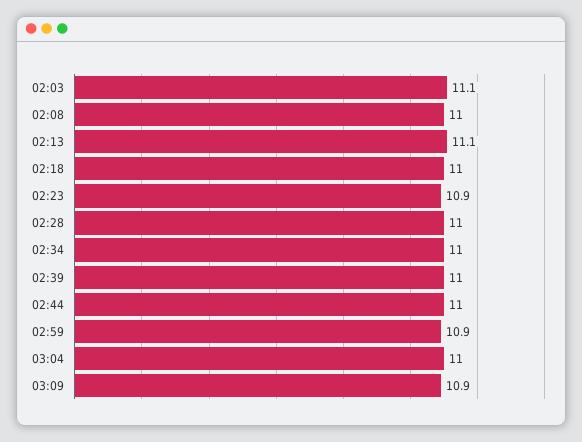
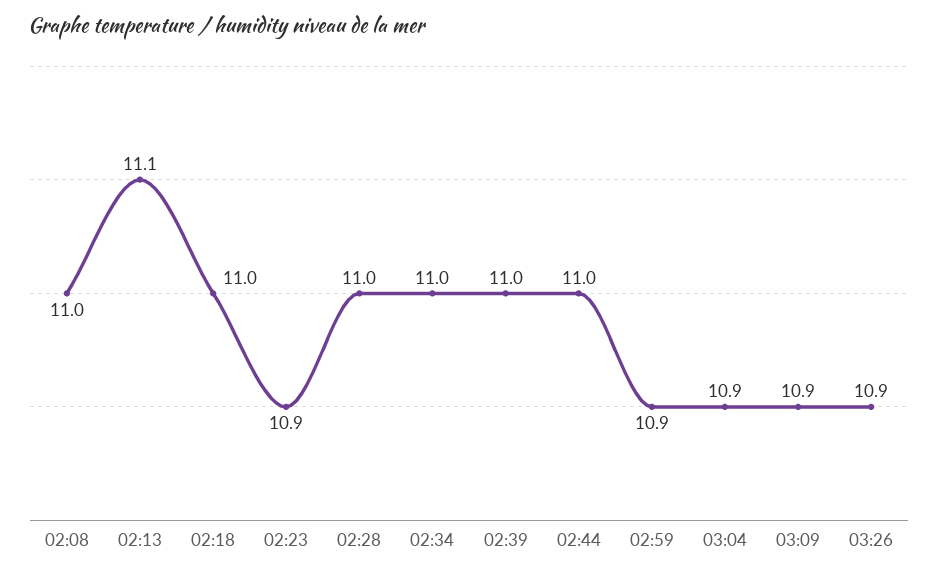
02:03: 11.1 -> none
03:04: 11 -> 10.9
03:26: none -> 10.9

